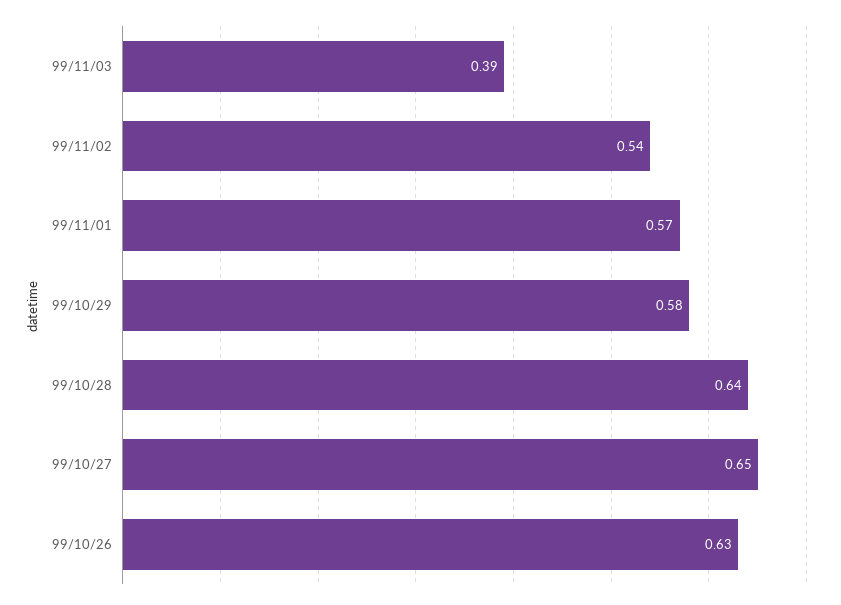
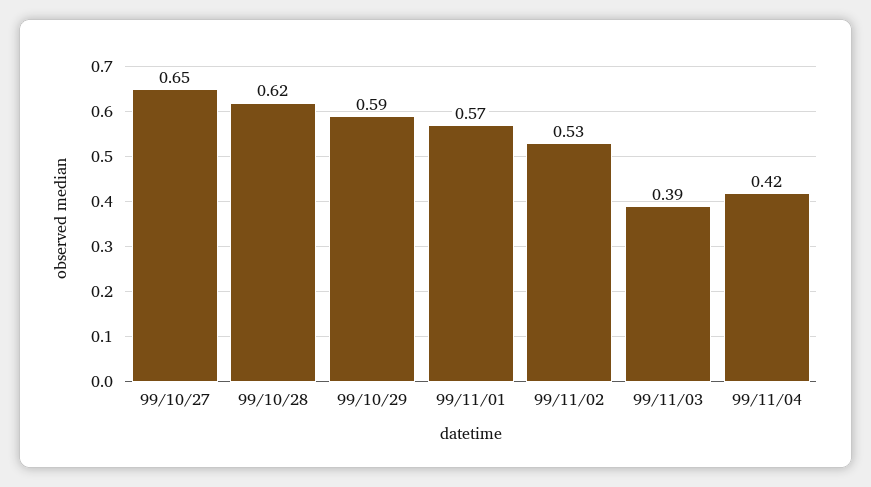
99/11/02: 0.54 -> 0.53
99/10/29: 0.58 -> 0.59
99/10/28: 0.64 -> 0.62
99/10/26: 0.63 -> none
99/11/04: none -> 0.42

